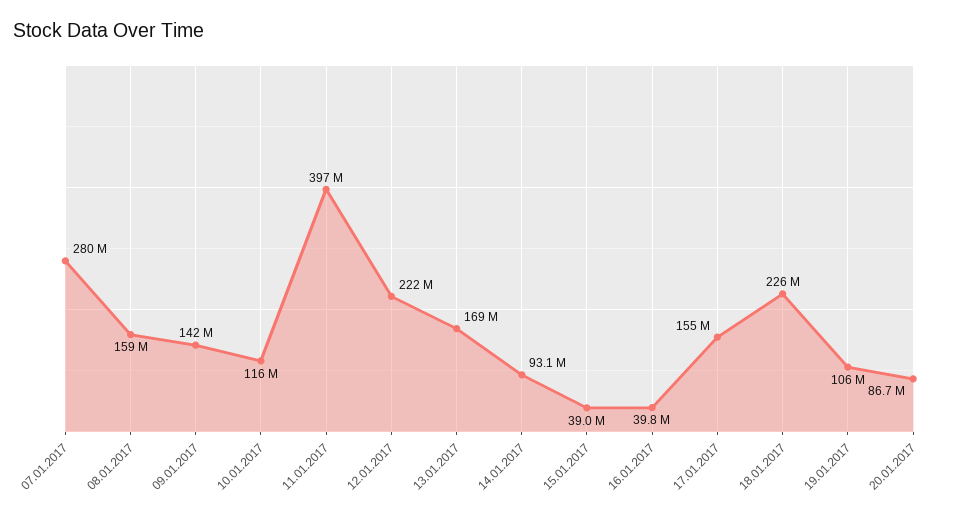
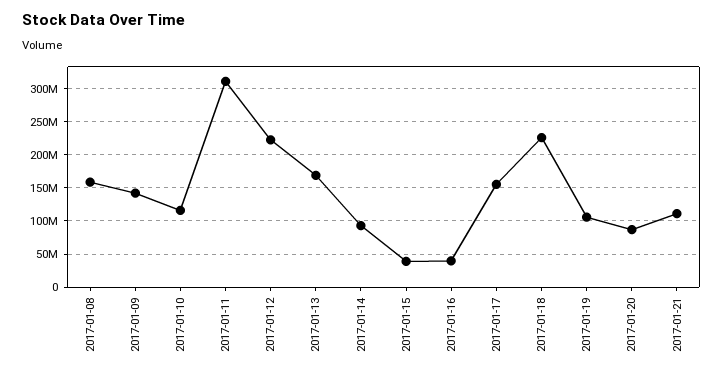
07.01.2017: 280000000 -> none
11.01.2017: 397000000 -> 310000000
2017-01-21: none -> 110000000

